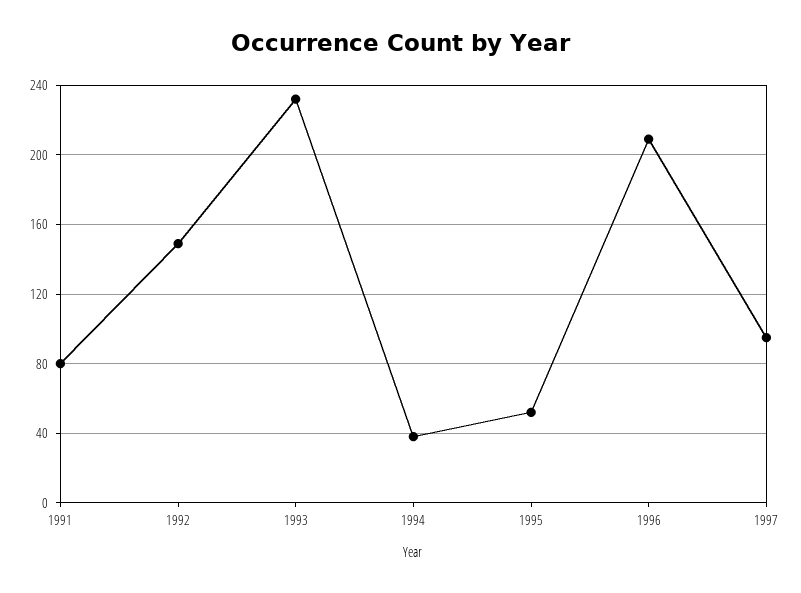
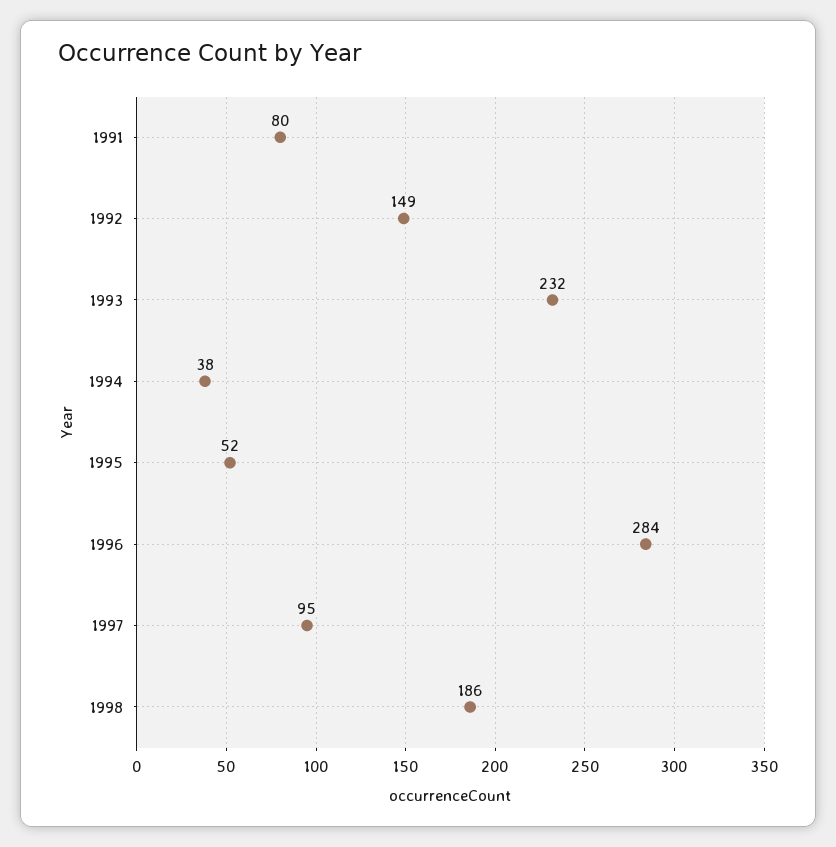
1996: 210 -> 284
1998: none -> 186

